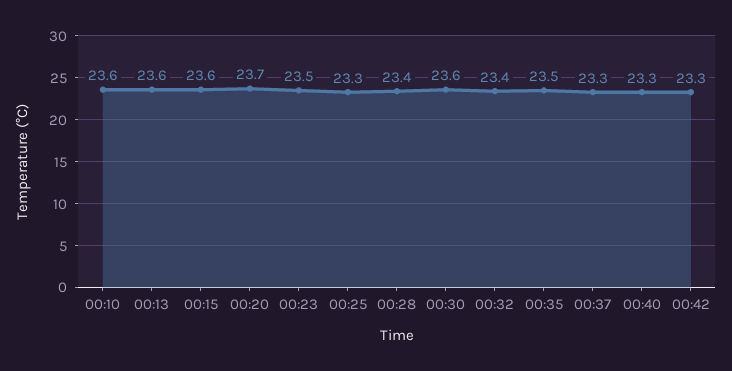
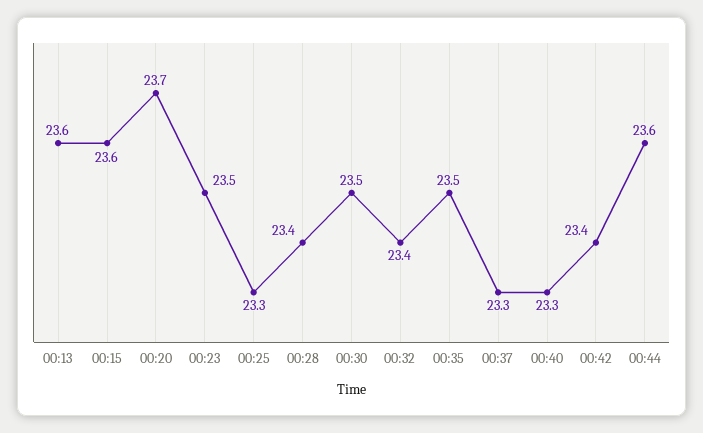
00:10: 23.6 -> none
00:30: 23.6 -> 23.5
00:42: 23.3 -> 23.4
00:44: none -> 23.6

